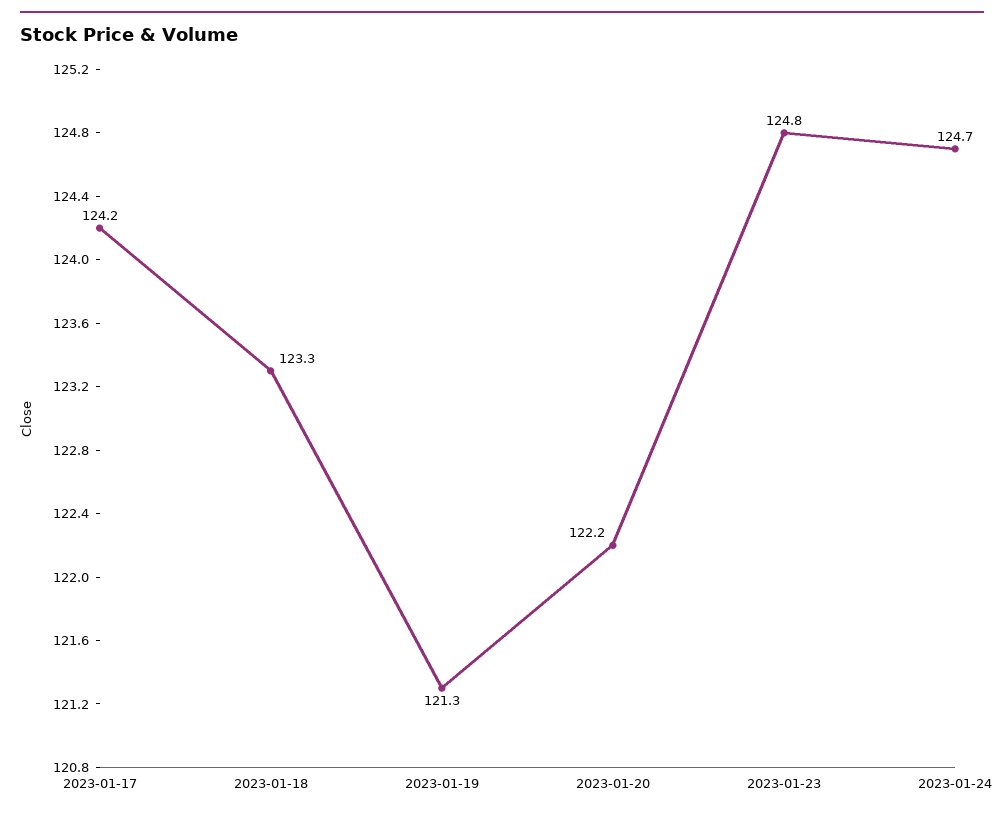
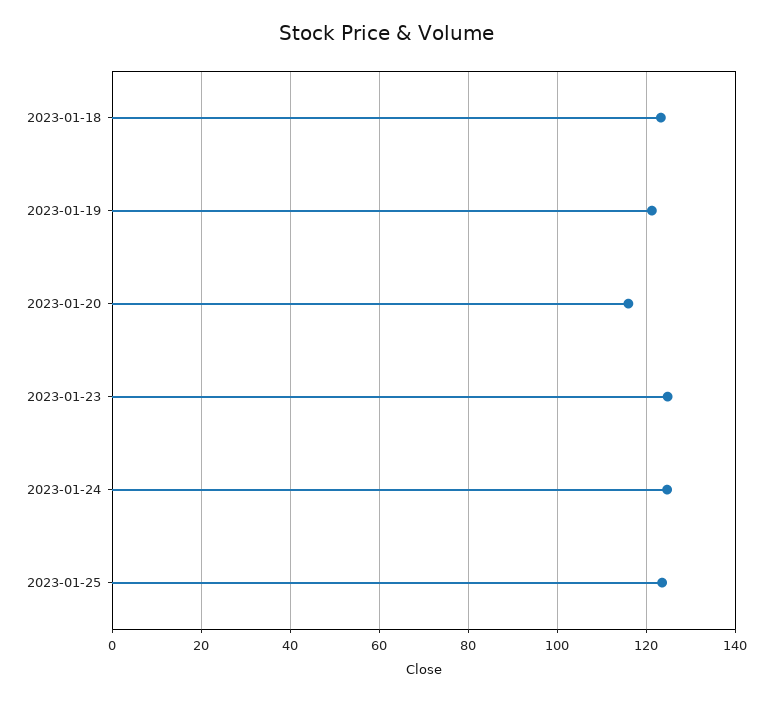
2023-01-17: 124.2 -> none
2023-01-20: 122.2 -> 116
2023-01-25: none -> 124

